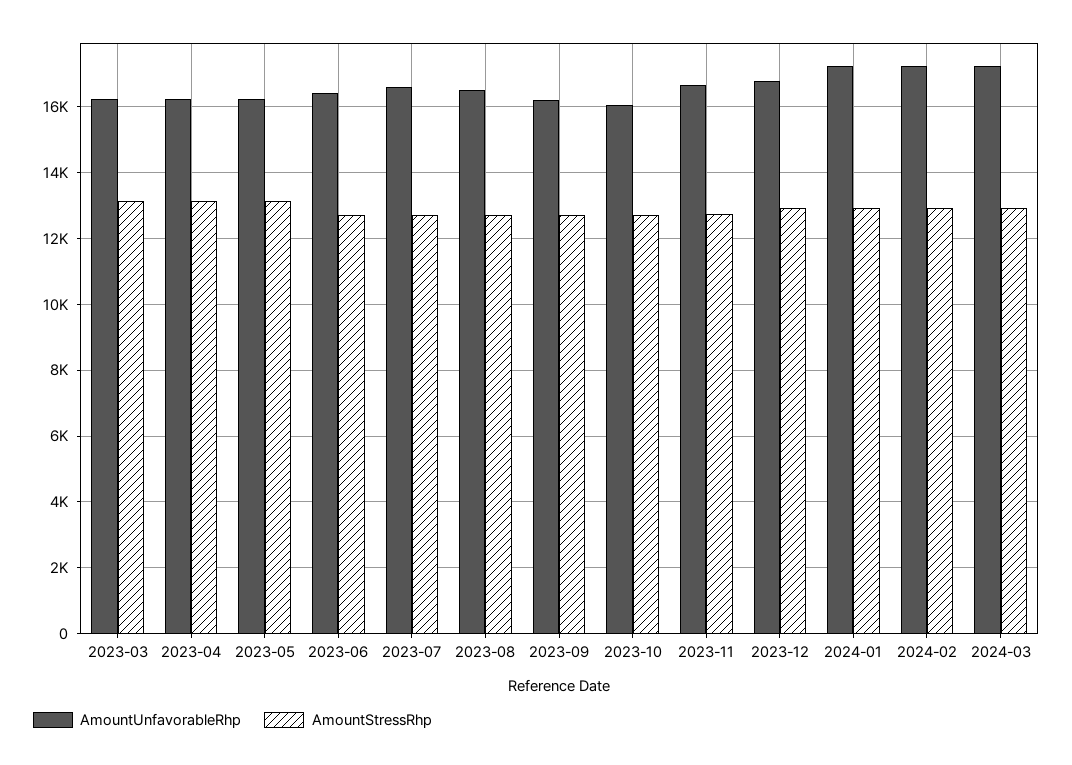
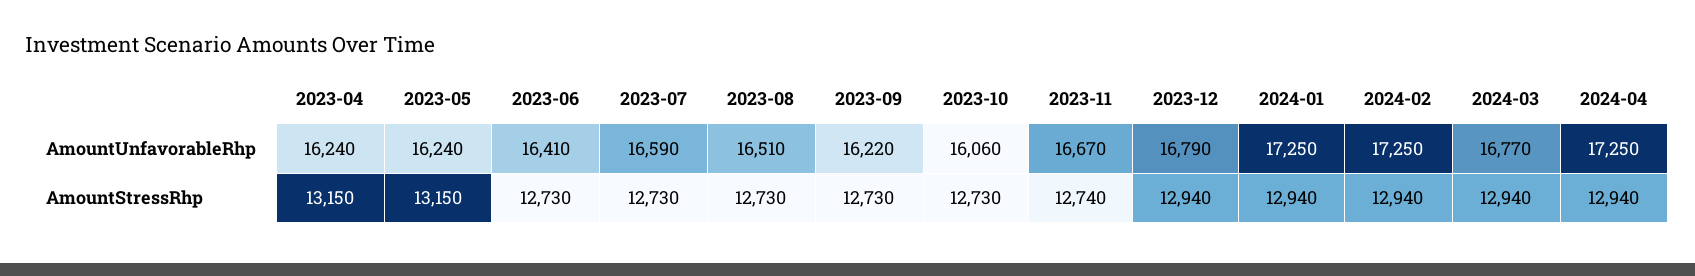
AmountUnfavorableRhp, 2023-03: 16200 -> none
AmountStressRhp, 2023-03: 13200 -> none
AmountUnfavorableRhp, 2024-03: 17200 -> 16770
AmountUnfavorableRhp, 2024-04: none -> 17250
AmountStressRhp, 2024-04: none -> 12940

